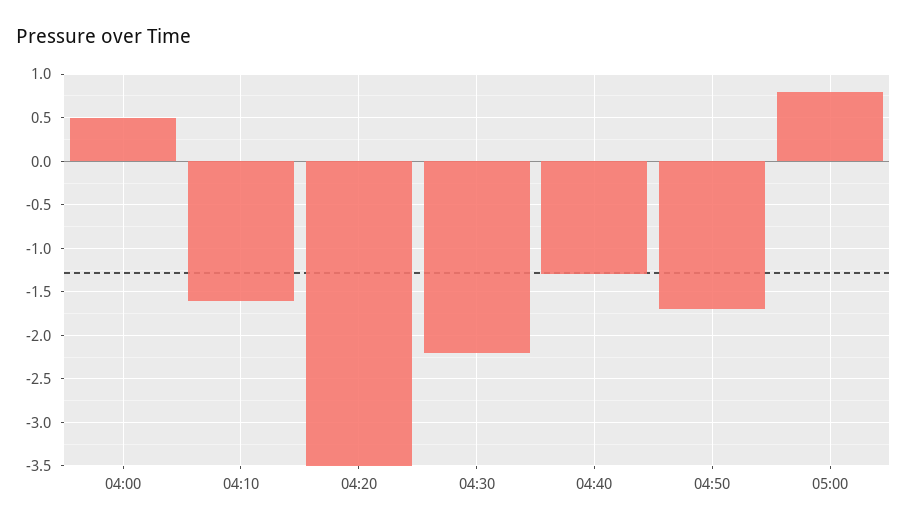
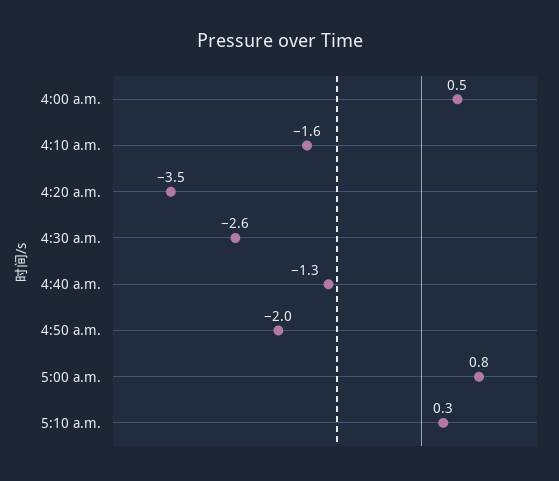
04:30: -2.2 -> -2.6
04:50: -1.7 -> -2
5:10 a.m.: none -> 0.3

